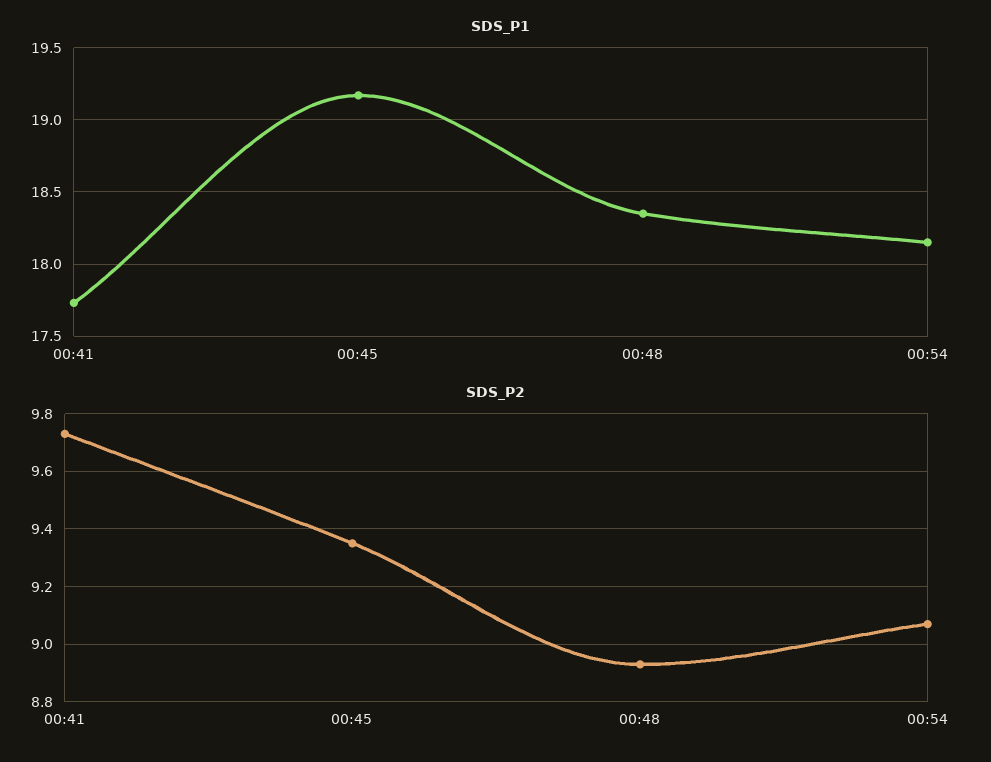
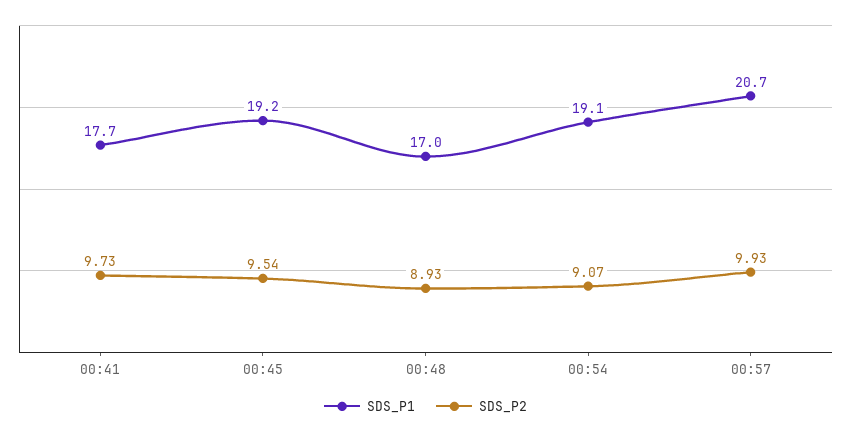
SDS_P1, 00:48: 18.35 -> 17
SDS_P1, 00:54: 18.15 -> 19.1
SDS_P2, 00:45: 9.35 -> 9.54
SDS_P1, 00:57: none -> 20.7
SDS_P2, 00:57: none -> 9.93

